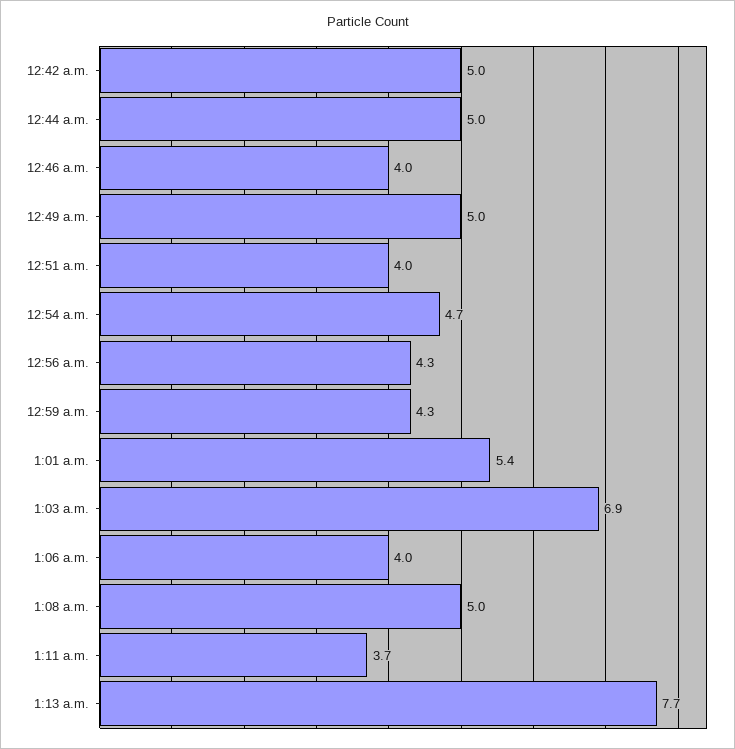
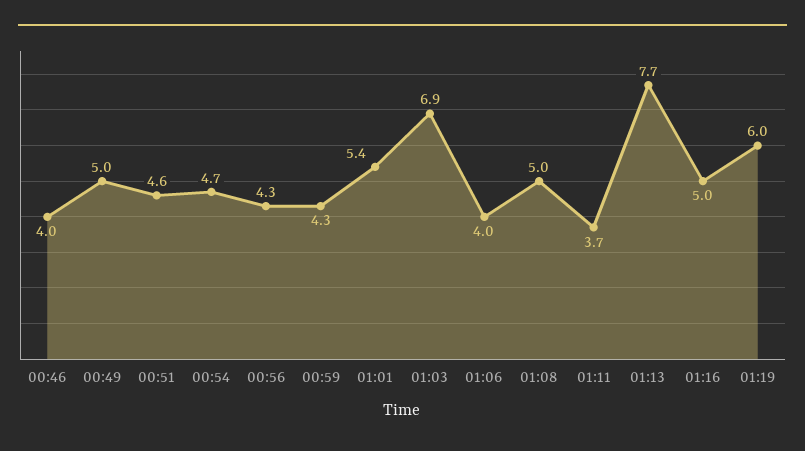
12:42 a.m.: 5 -> none
12:44 a.m.: 5 -> none
12:51 a.m.: 4 -> 4.6
01:16: none -> 5
01:19: none -> 6

